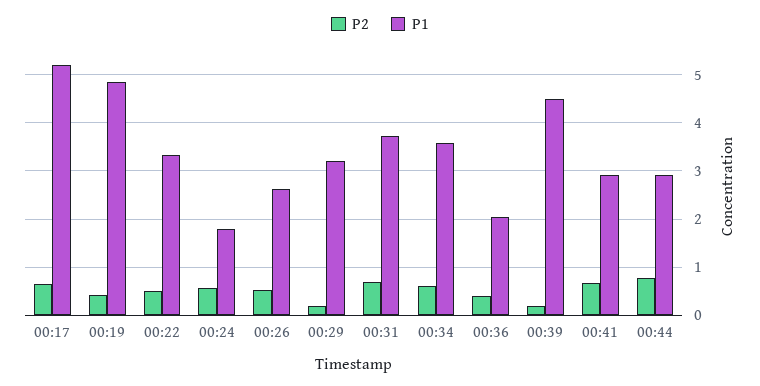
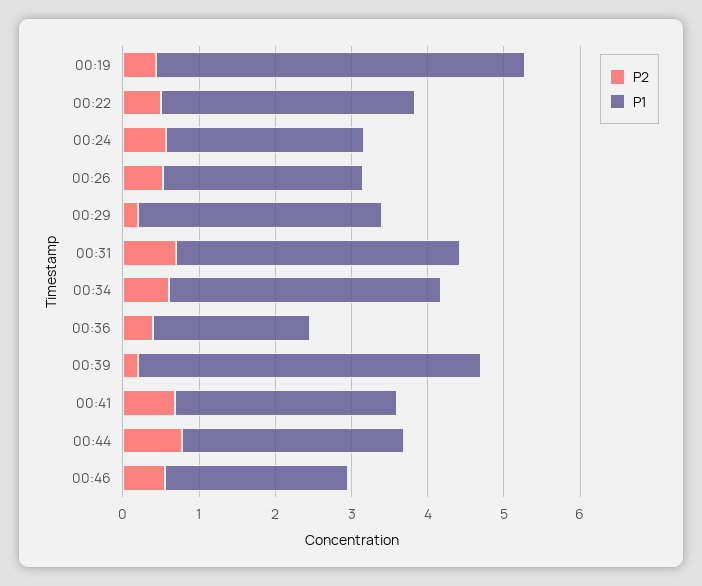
P2, 00:17: 0.6 -> none
P1, 00:17: 5.2 -> none
P1, 00:24: 1.8 -> 2.6
P2, 00:46: none -> 0.6
P1, 00:46: none -> 2.4

